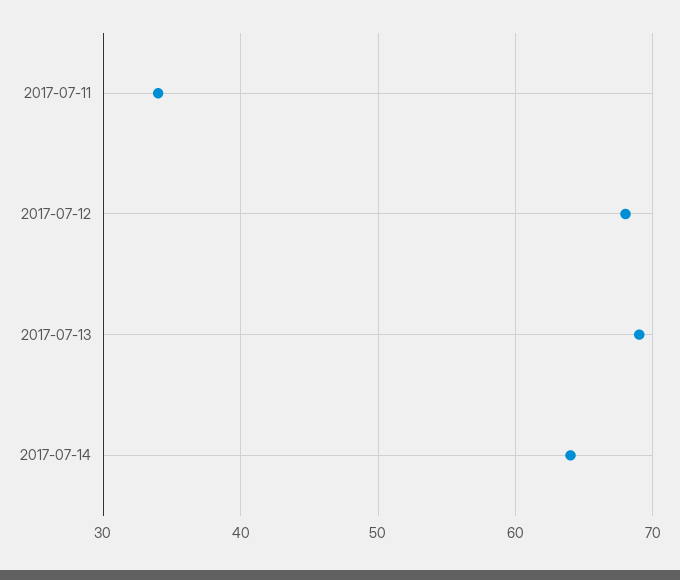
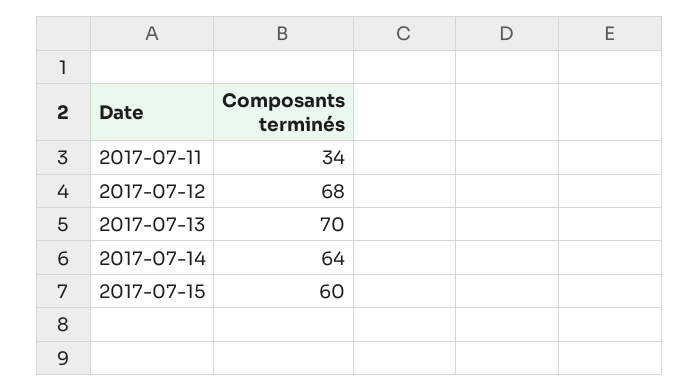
2017-07-13: 69 -> 70
2017-07-15: none -> 60

